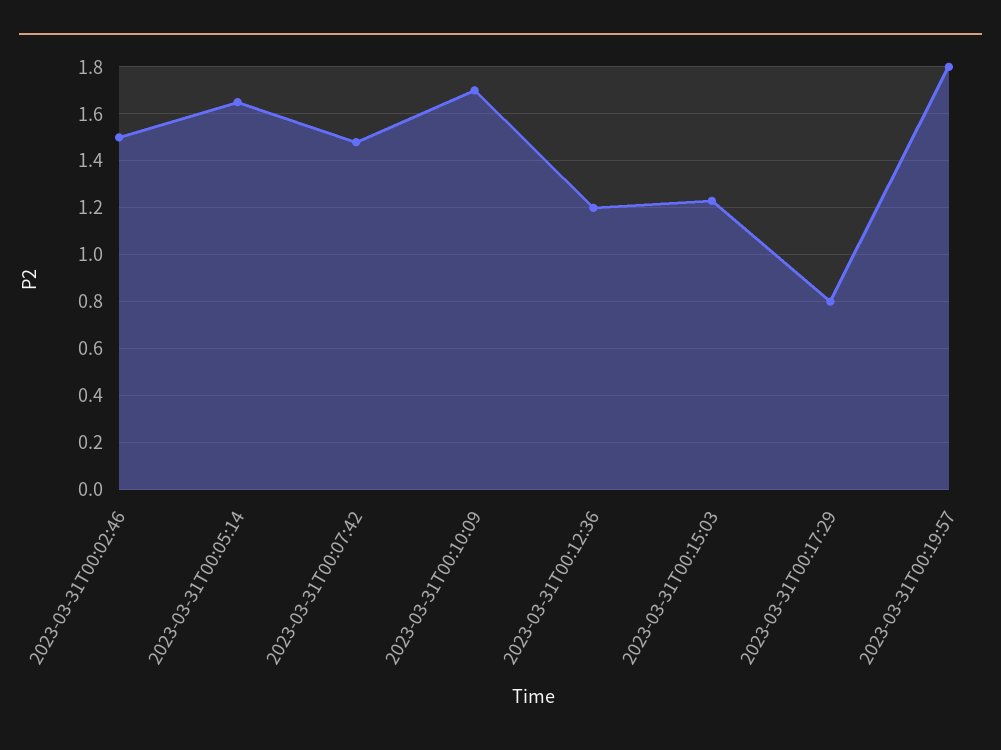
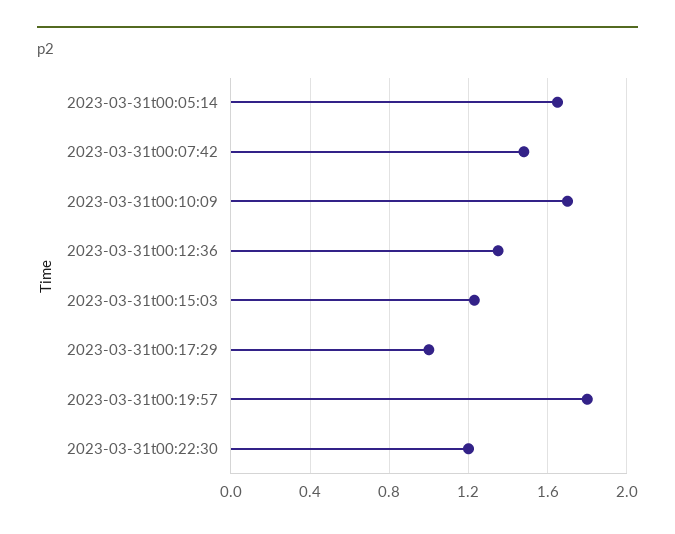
2023-03-31T00:02:46: 1.5 -> none
2023-03-31T00:12:36: 1.2 -> 1.35
2023-03-31T00:17:29: 0.8 -> 1
2023-03-31t00:22:30: none -> 1.2

